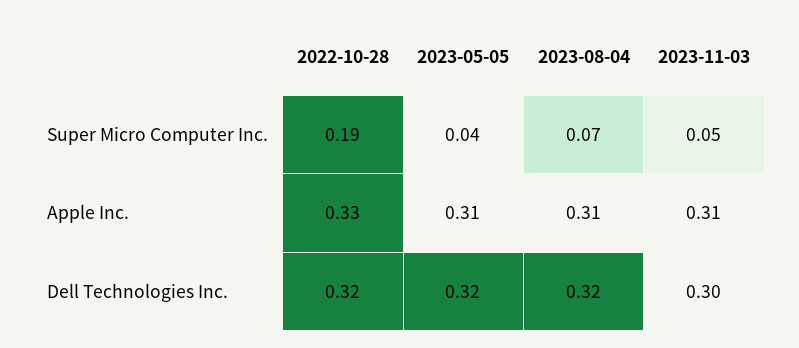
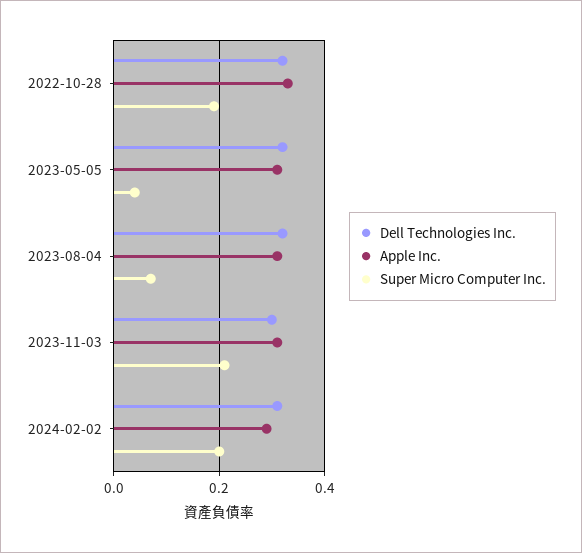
Super Micro Computer Inc., 2023-11-03: 0.05 -> 0.2
Dell Technologies Inc., 2024-02-02: none -> 0.3
Apple Inc., 2024-02-02: none -> 0.3
Super Micro Computer Inc., 2024-02-02: none -> 0.2

